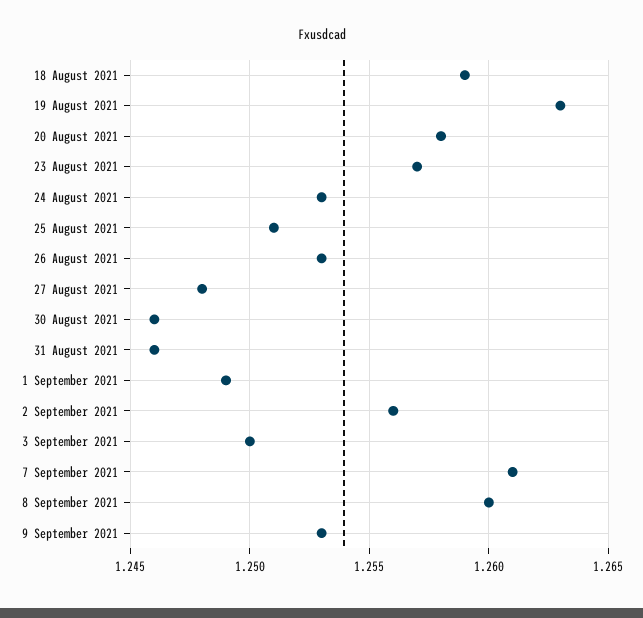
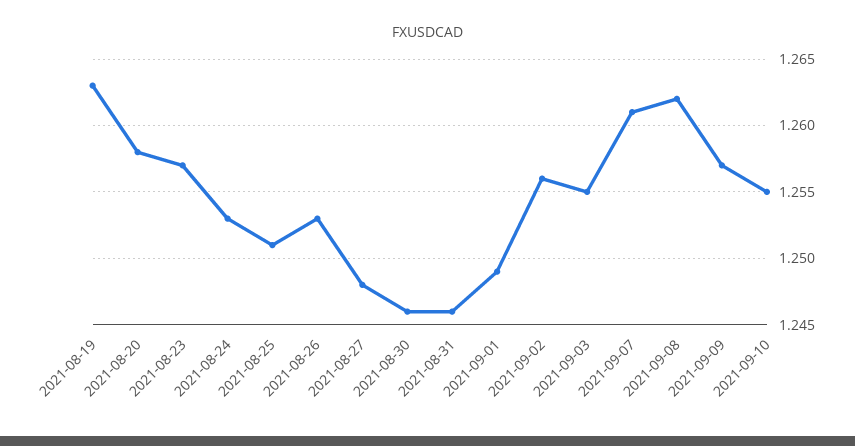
18 August 2021: 1.259 -> none
3 September 2021: 1.25 -> 1.255
8 September 2021: 1.26 -> 1.262
9 September 2021: 1.253 -> 1.257
2021-09-10: none -> 1.255

